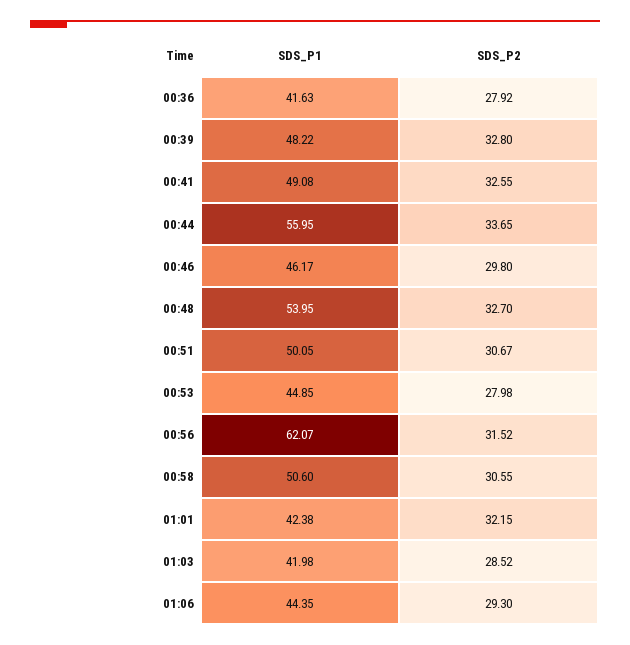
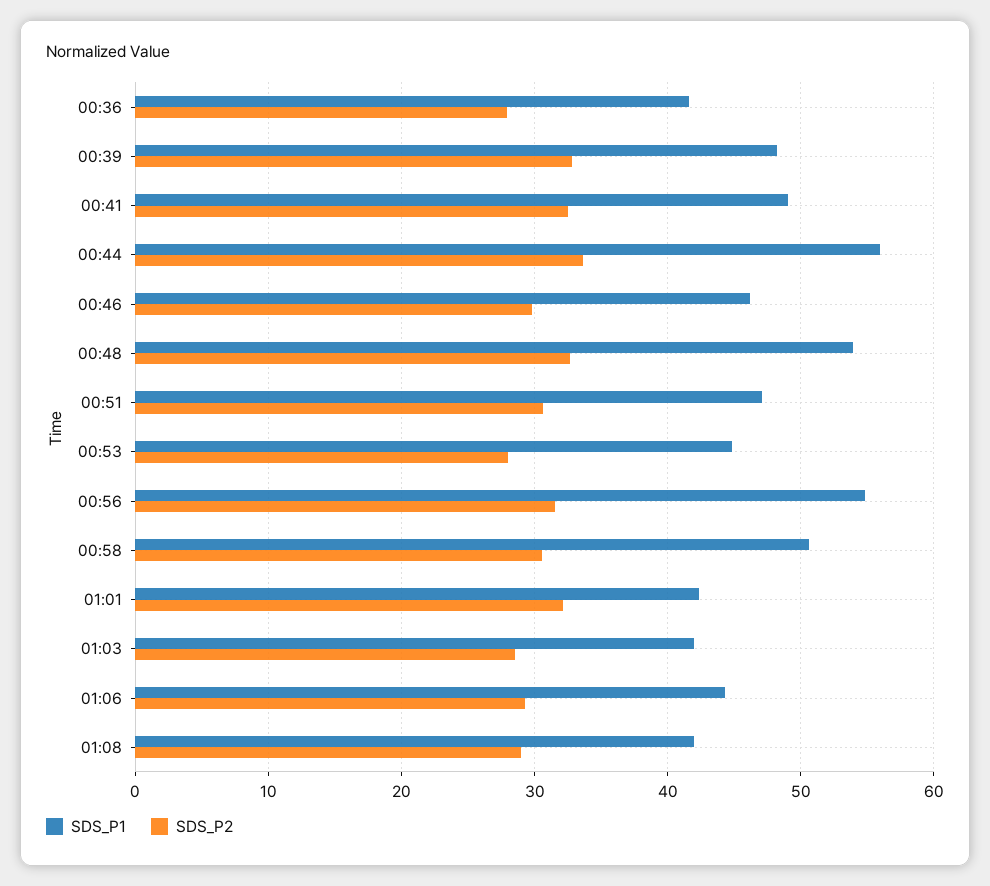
SDS_P1, 00:51: 50.05 -> 47
SDS_P1, 00:56: 62.07 -> 55
SDS_P1, 01:08: none -> 42
SDS_P2, 01:08: none -> 29

